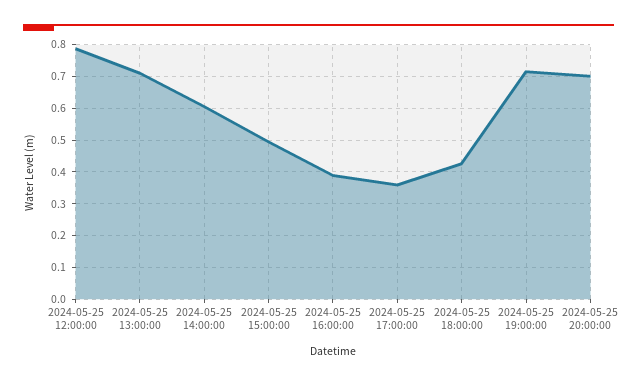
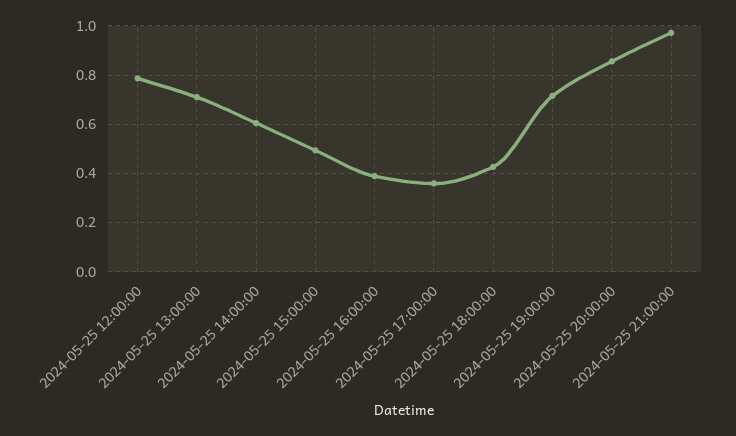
2024-05-25 20:00:00: 0.7 -> 0.85
2024-05-25 21:00:00: none -> 0.975

